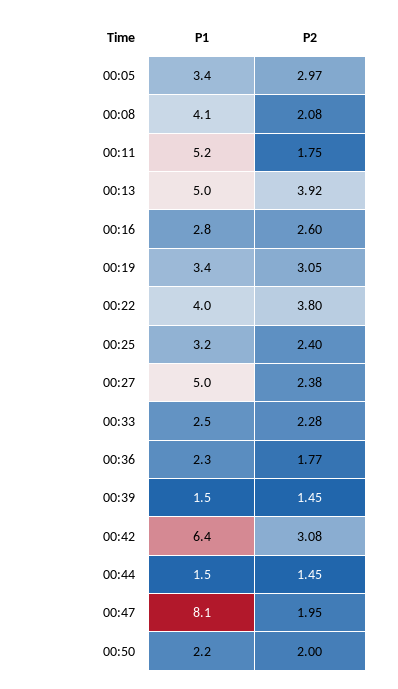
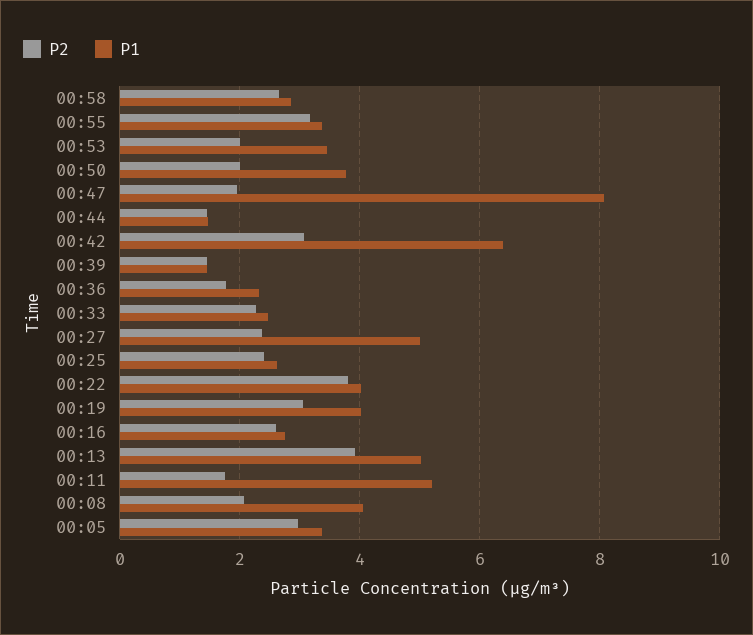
P1, 00:19: 3.4 -> 4
P1, 00:25: 3.2 -> 2.6
P1, 00:50: 2.2 -> 3.8
P2, 00:58: none -> 2.6
P1, 00:58: none -> 2.8
P2, 00:55: none -> 3.2
P1, 00:55: none -> 3.4
P2, 00:53: none -> 2
P1, 00:53: none -> 3.4

